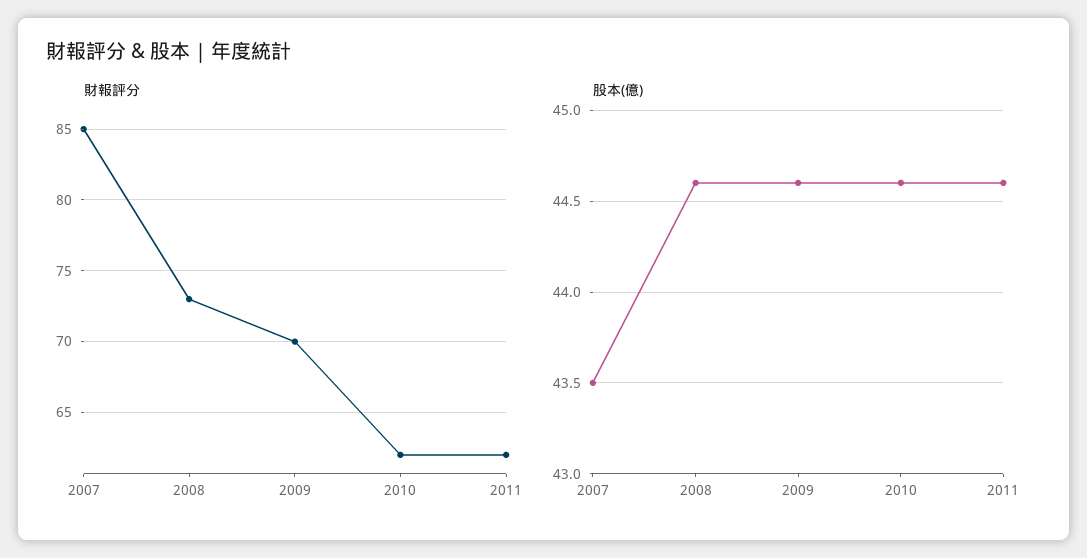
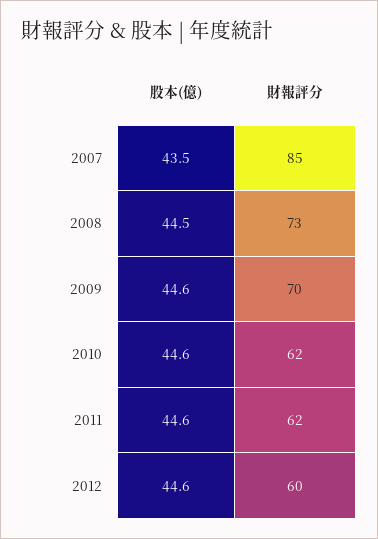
股本(億), 2008: 44.6 -> 44.5
股本(億), 2012: none -> 44.6
財報評分, 2012: none -> 60

